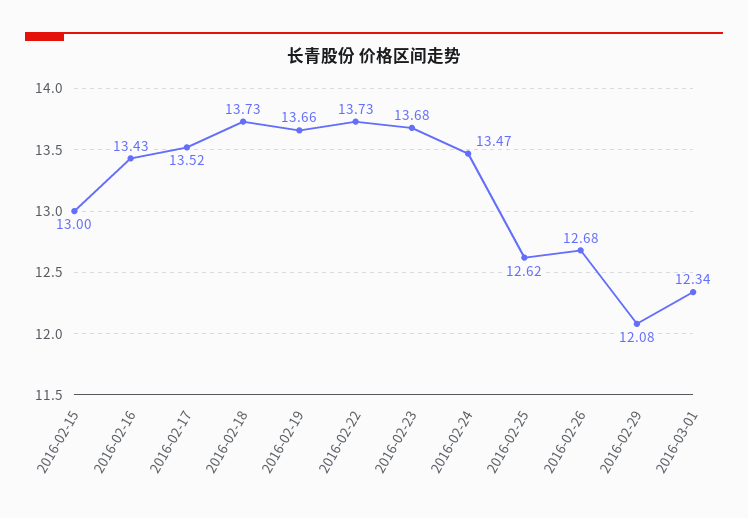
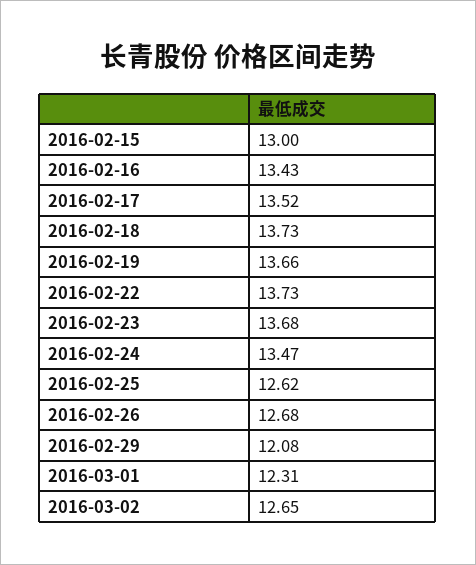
2016-03-01: 12.34 -> 12.31
2016-03-02: none -> 12.65

